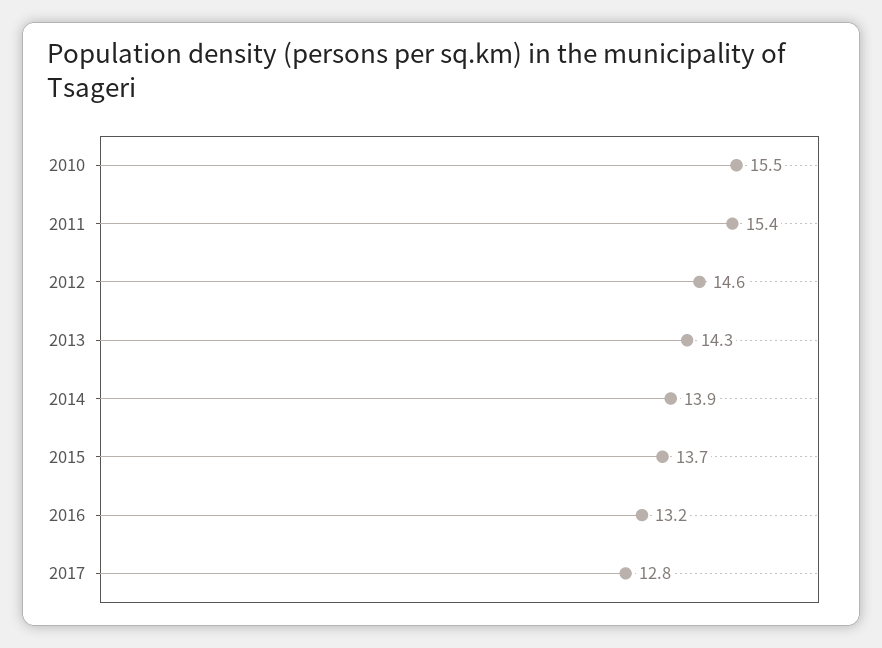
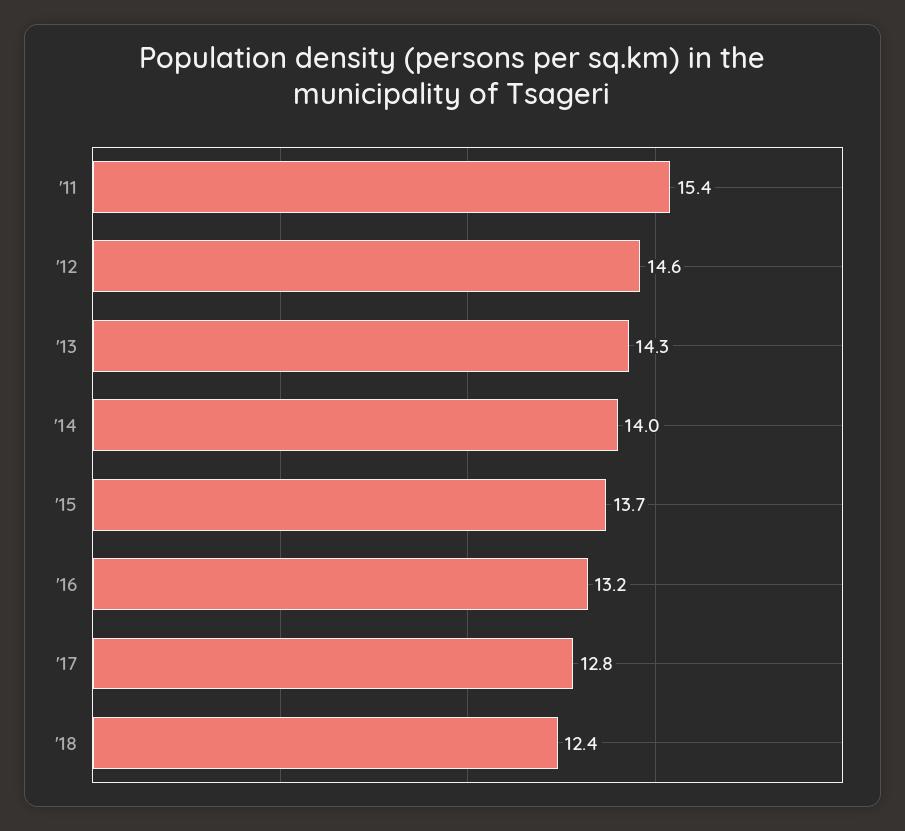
2010: 15.5 -> none
2014: 13.9 -> 14
'18: none -> 12.4

